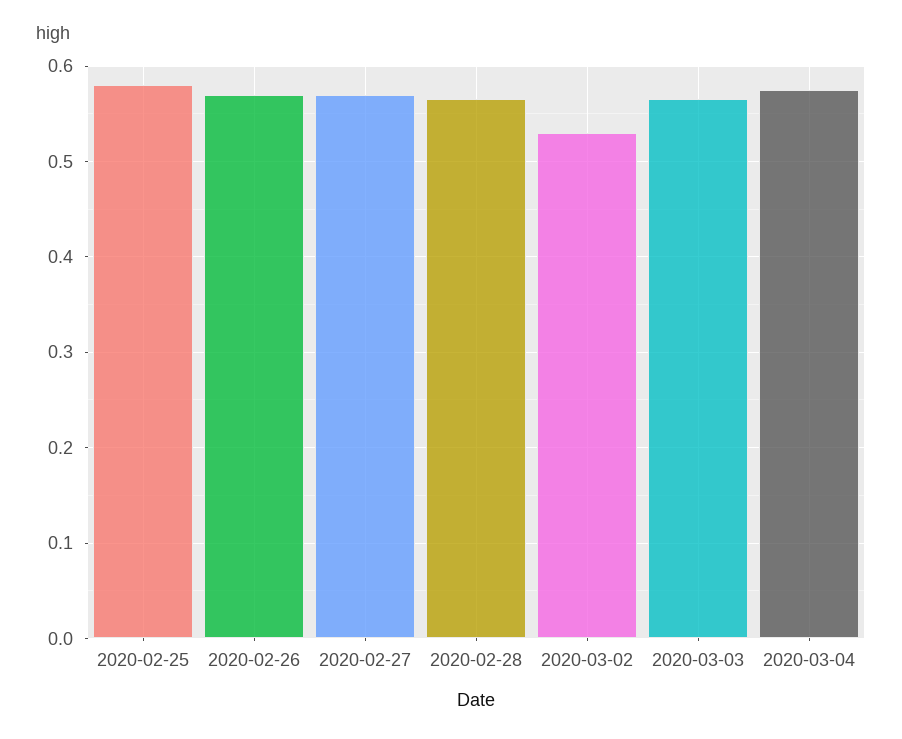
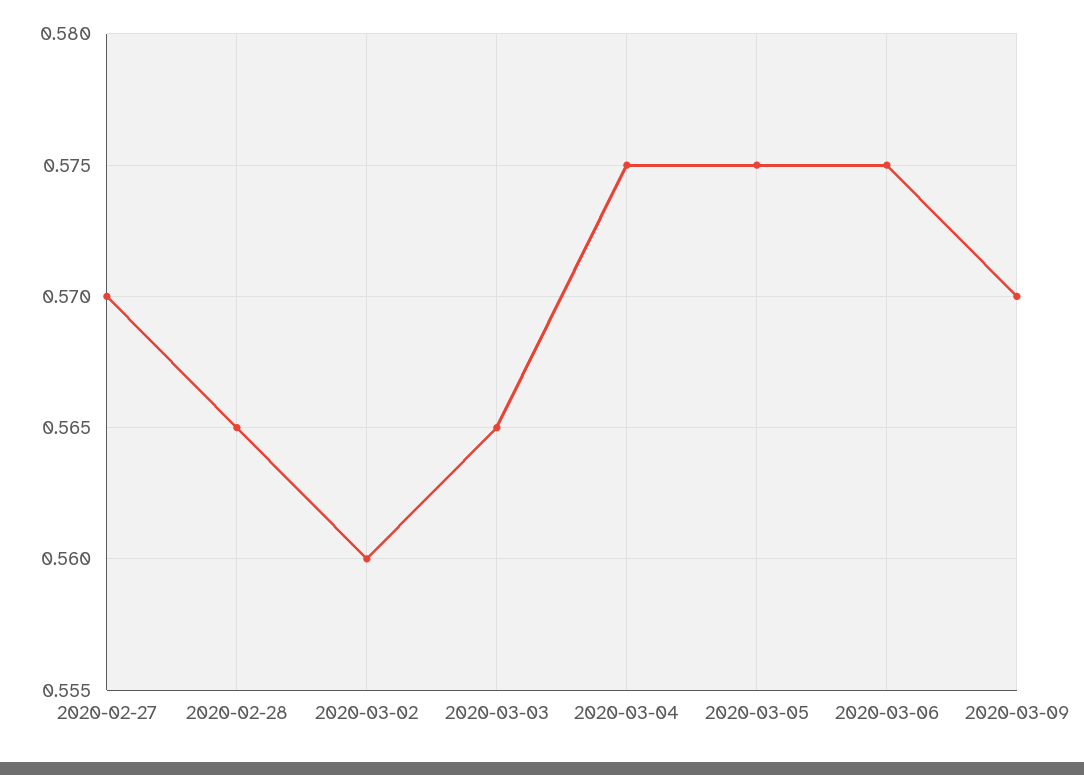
2020-02-25: 0.58 -> none
2020-02-26: 0.57 -> none
2020-03-02: 0.53 -> 0.56
2020-03-05: none -> 0.575
2020-03-06: none -> 0.575
2020-03-09: none -> 0.57

